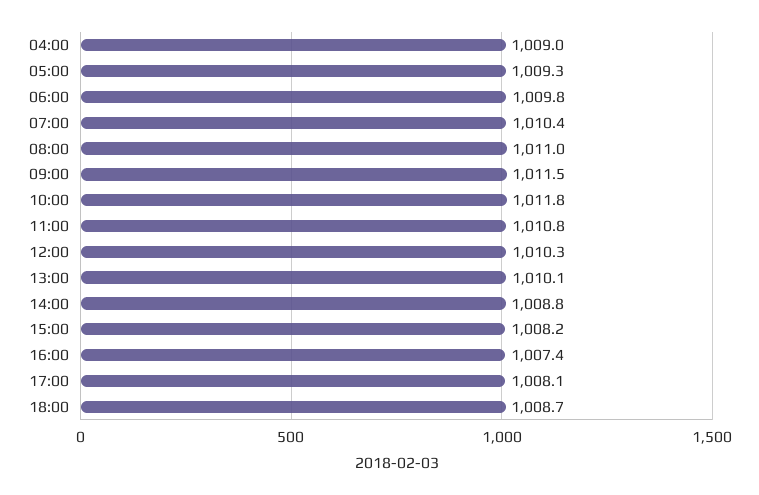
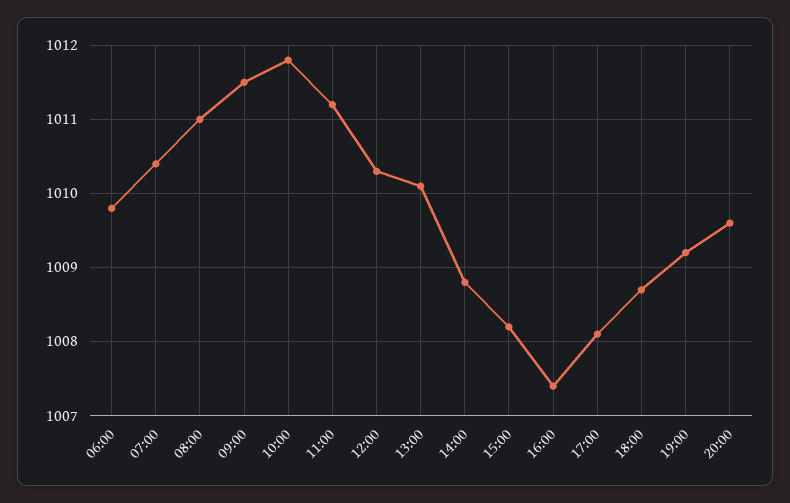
04:00: 1009 -> none
05:00: 1009.3 -> none
11:00: 1010.8 -> 1011.2
19:00: none -> 1009.2
20:00: none -> 1009.6

